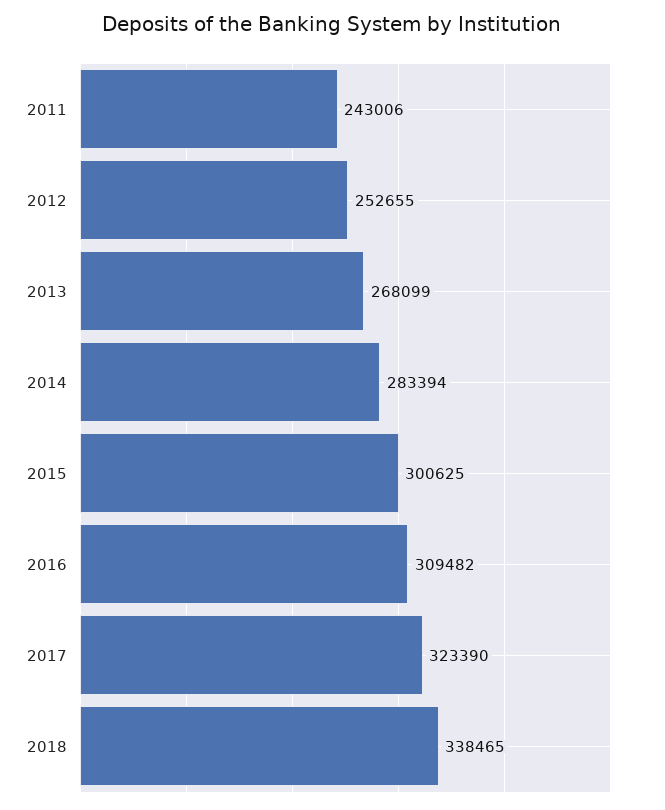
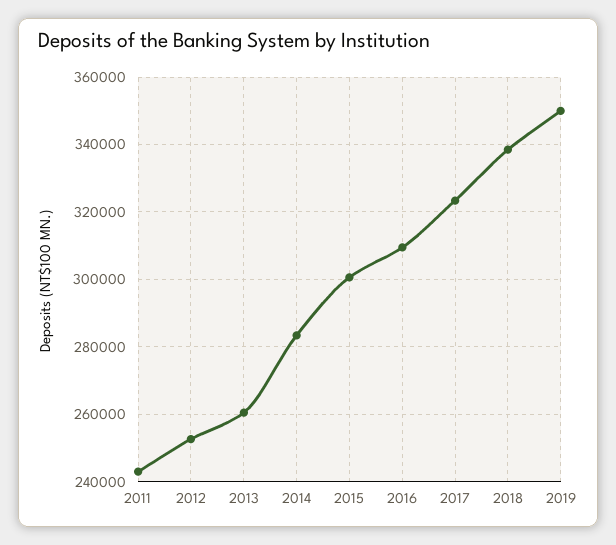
2013: 268099 -> 260000
2019: none -> 350000

